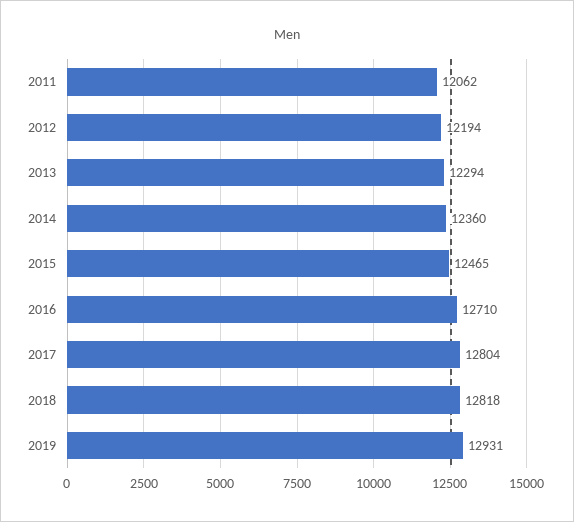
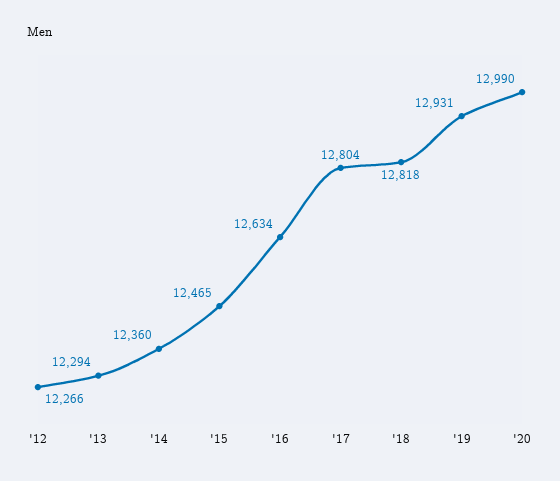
2011: 12062 -> none
2012: 12194 -> 12266
2016: 12710 -> 12634
'20: none -> 12990

